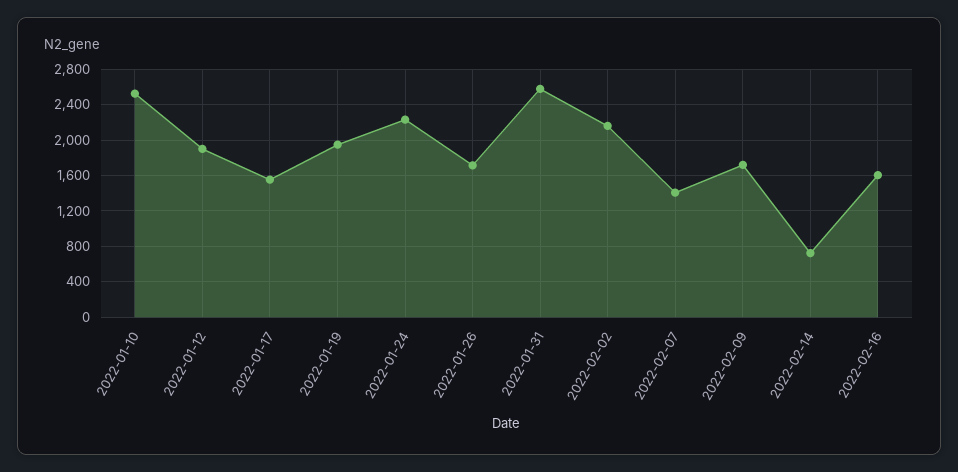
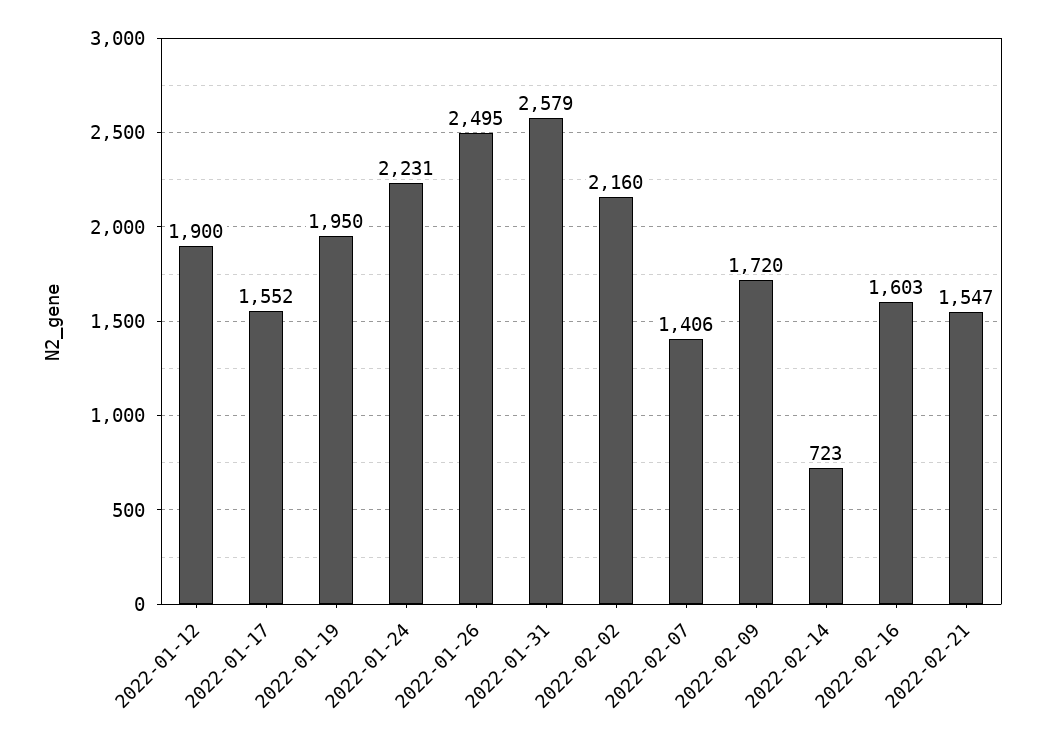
2022-01-10: 2500 -> none
2022-01-26: 1700 -> 2495
2022-02-21: none -> 1547

